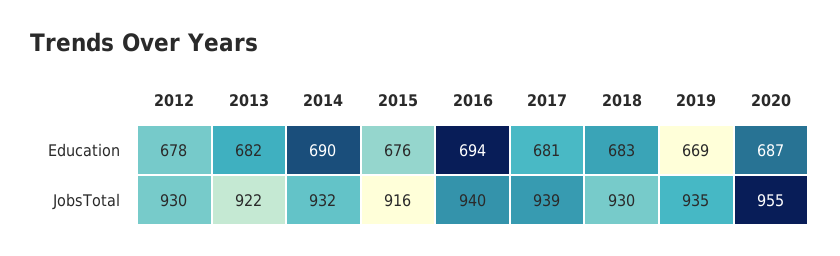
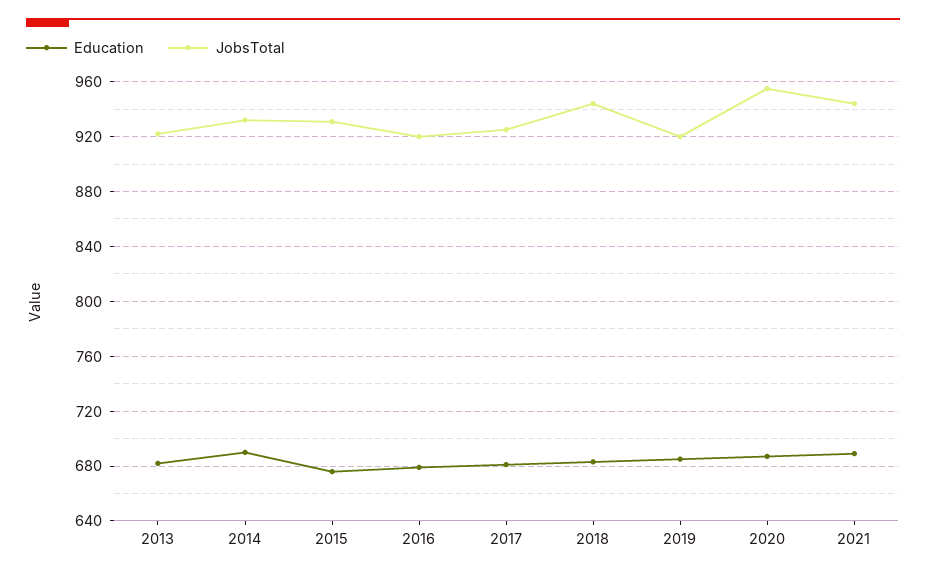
Education, 2012: 678 -> none
Education, 2016: 694 -> 680
Education, 2019: 669 -> 685
JobsTotal, 2012: 930 -> none
JobsTotal, 2015: 916 -> 930
JobsTotal, 2016: 940 -> 920
JobsTotal, 2017: 939 -> 925
JobsTotal, 2018: 930 -> 945
JobsTotal, 2019: 935 -> 920
Education, 2021: none -> 690
JobsTotal, 2021: none -> 945

